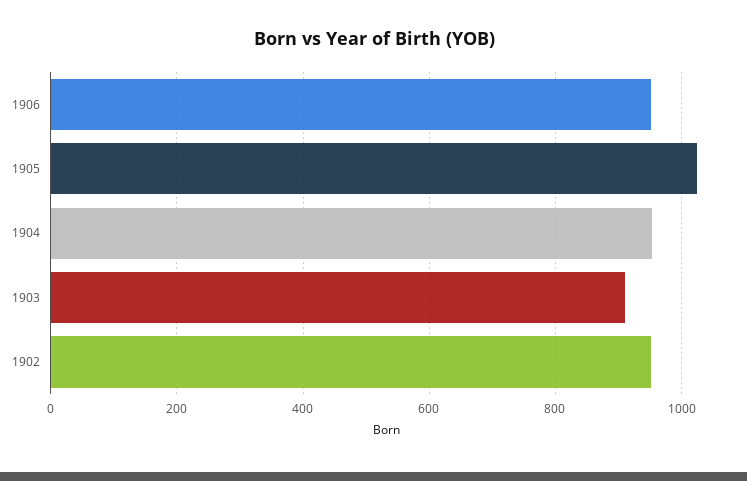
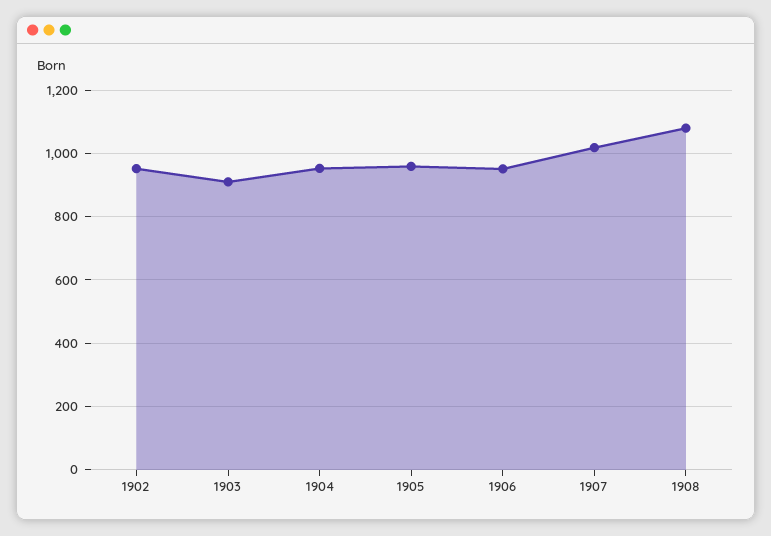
1905: 1020 -> 960
1907: none -> 1020
1908: none -> 1080

